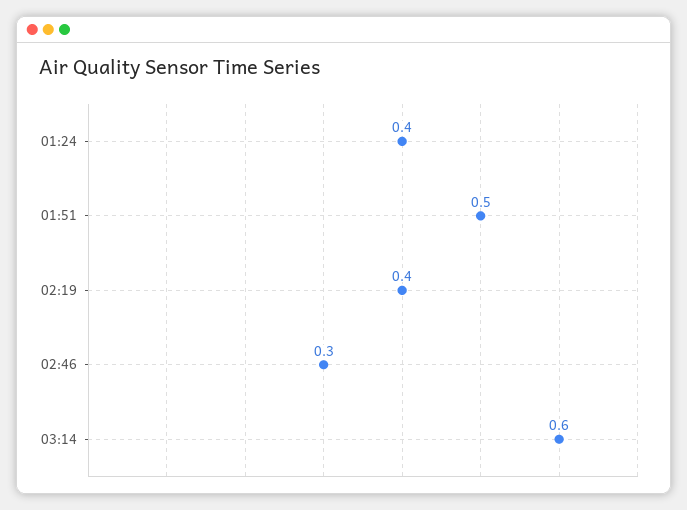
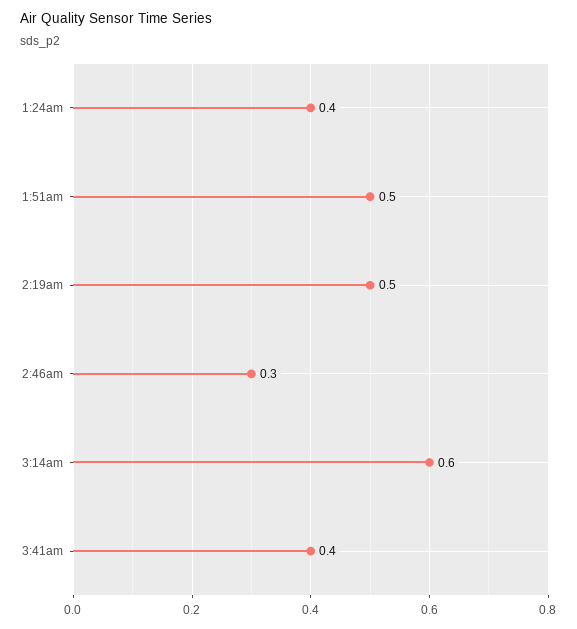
02:19: 0.4 -> 0.5
3:41am: none -> 0.4

